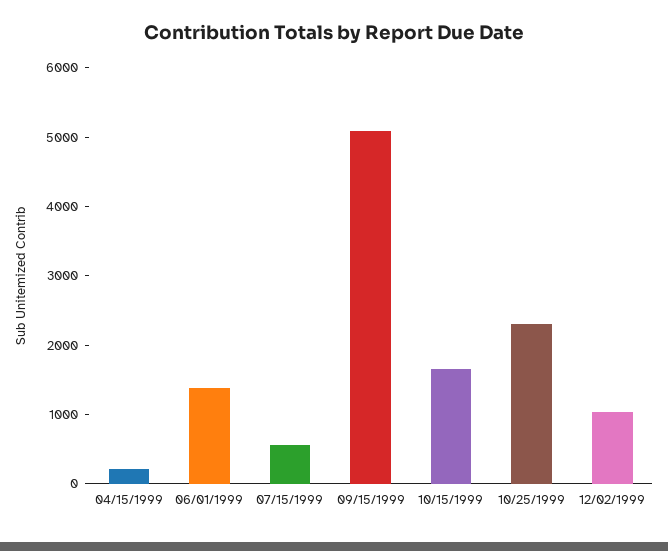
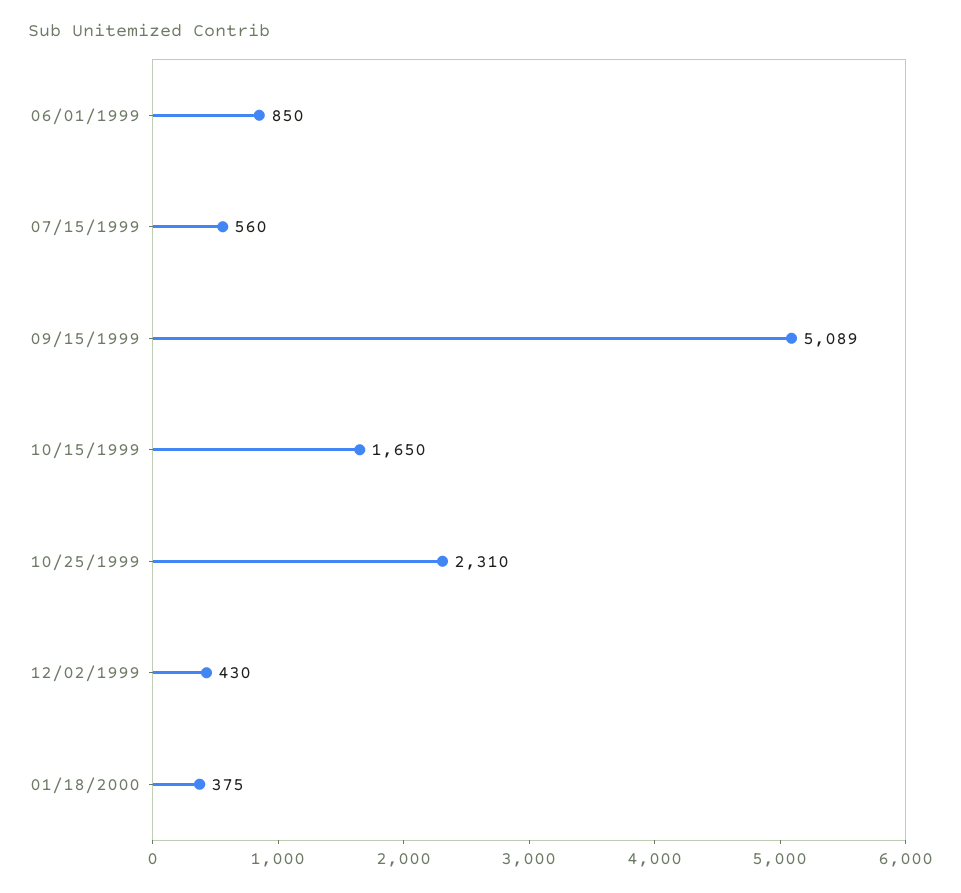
04/15/1999: 200 -> none
06/01/1999: 1400 -> 850
12/02/1999: 1000 -> 430
01/18/2000: none -> 375

